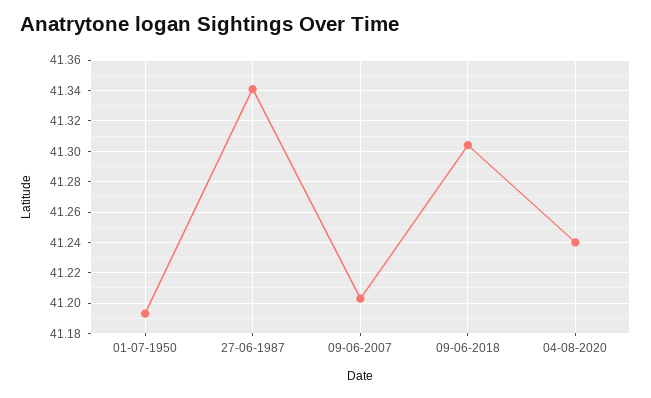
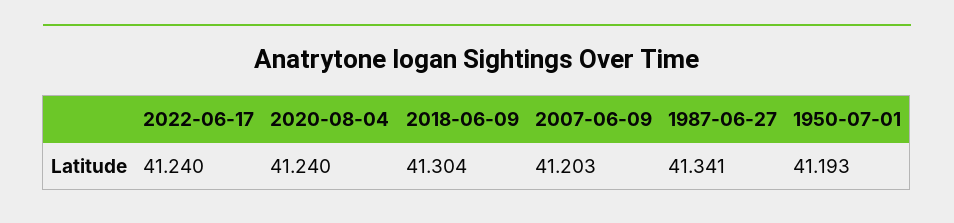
2022-06-17: none -> 41.24

